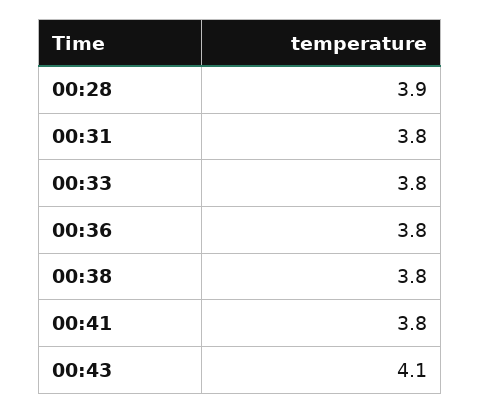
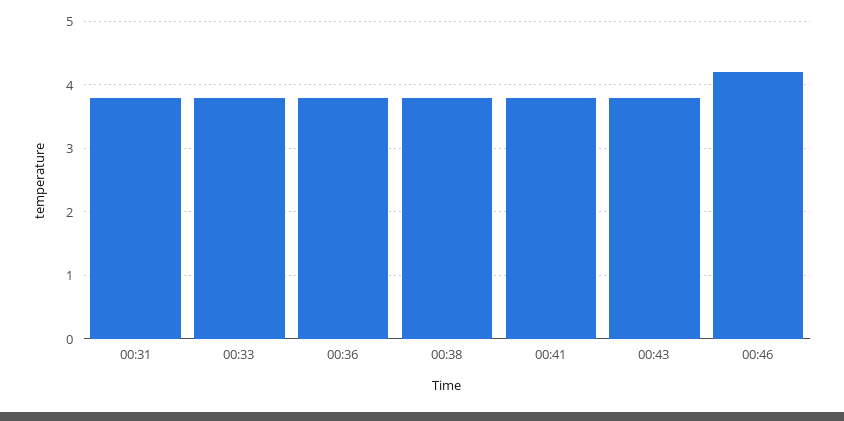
00:28: 3.9 -> none
00:43: 4.1 -> 3.8
00:46: none -> 4.2

